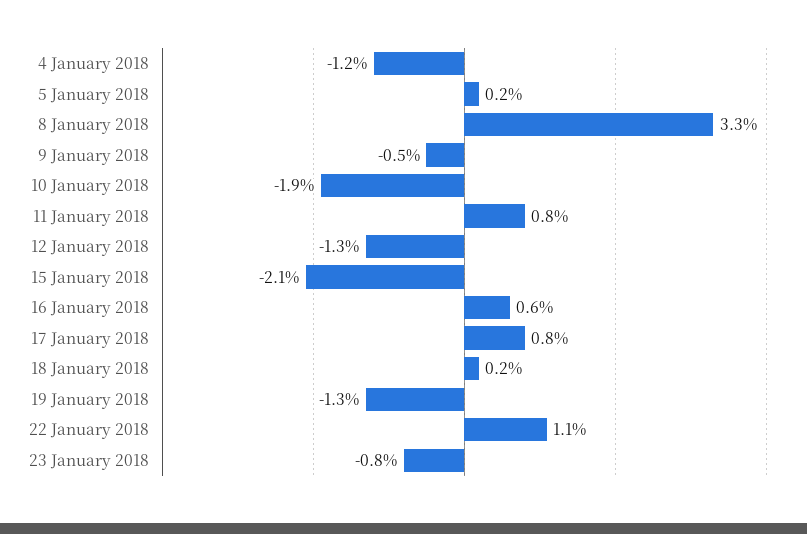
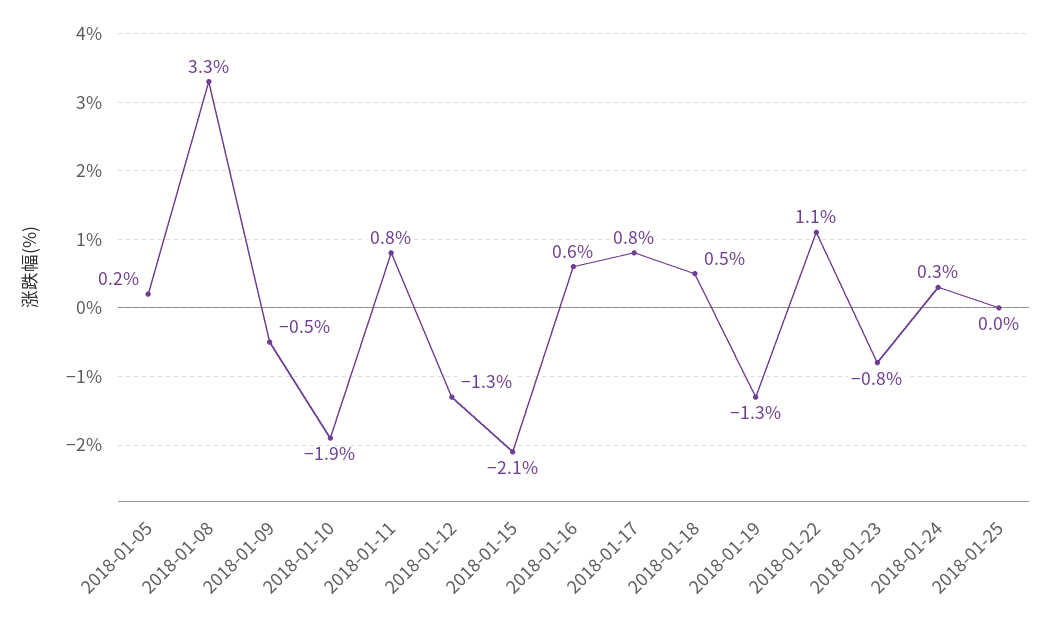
4 January 2018: -1.2 -> none
18 January 2018: 0.2 -> 0.5
2018-01-24: none -> 0.3
2018-01-25: none -> 0

